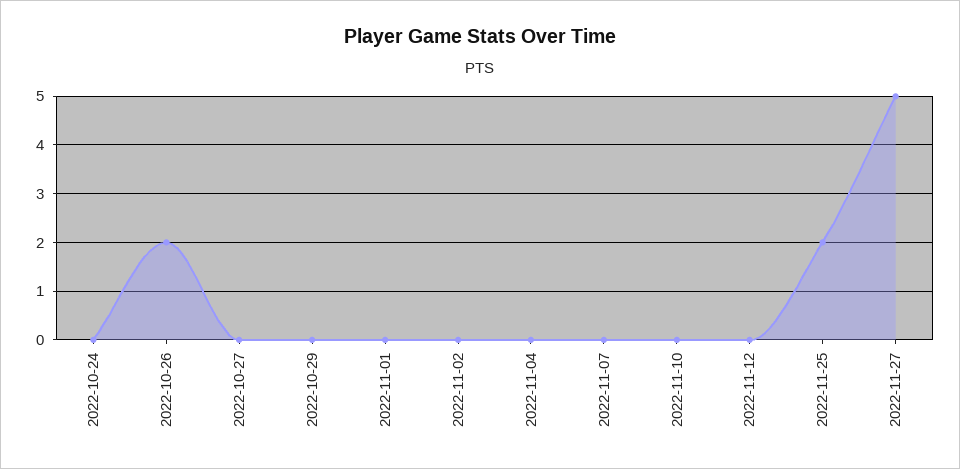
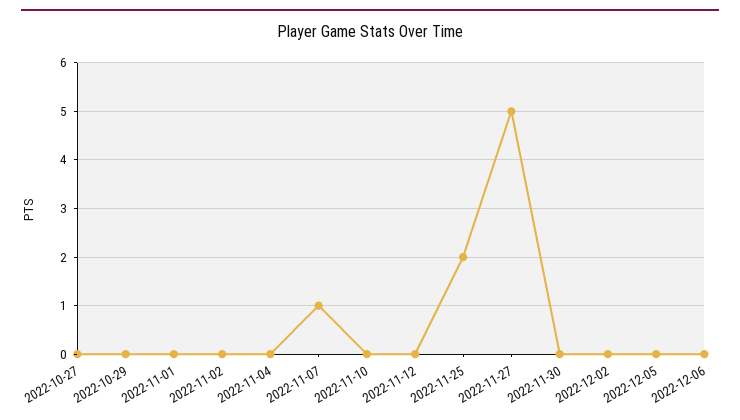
2022-10-24: 0 -> none
2022-10-26: 2 -> none
2022-11-07: 0 -> 1
2022-11-30: none -> 0
2022-12-02: none -> 0
2022-12-05: none -> 0
2022-12-06: none -> 0

